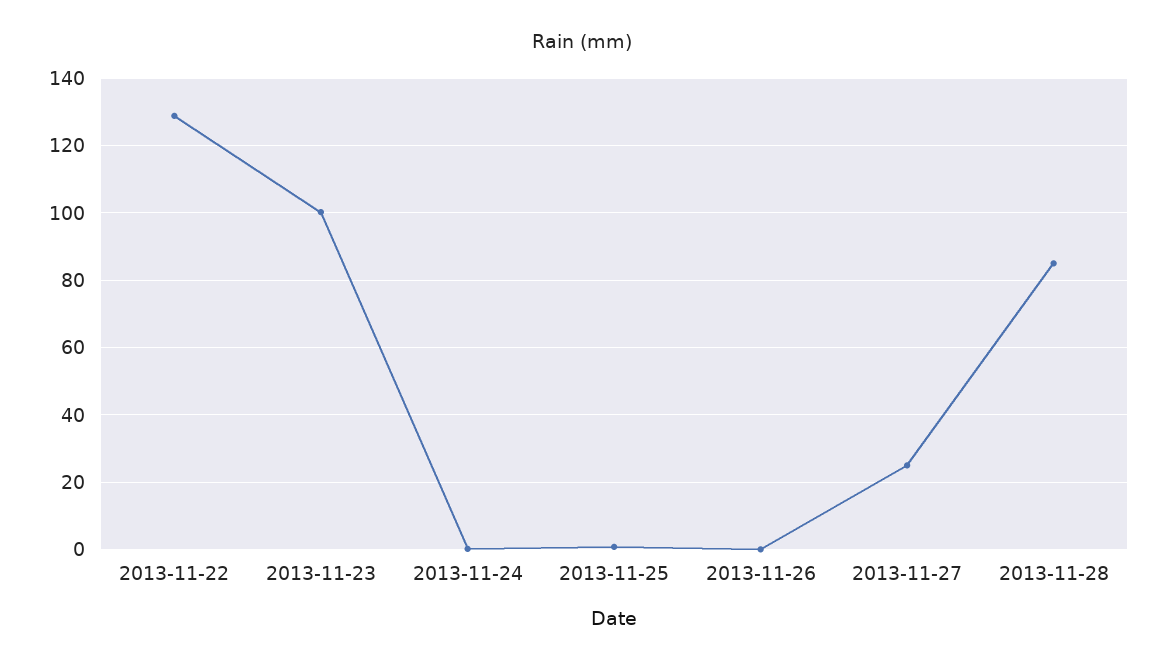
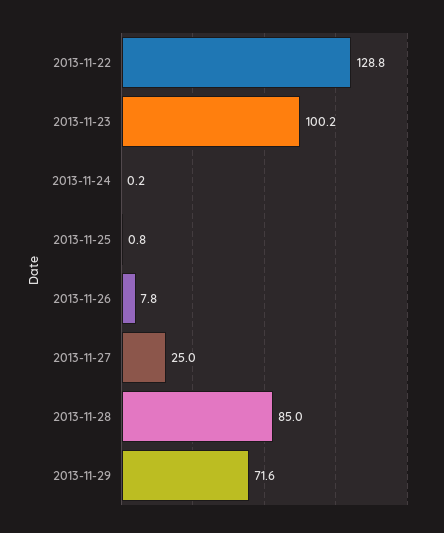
2013-11-26: 0 -> 7.8
2013-11-29: none -> 71.6

